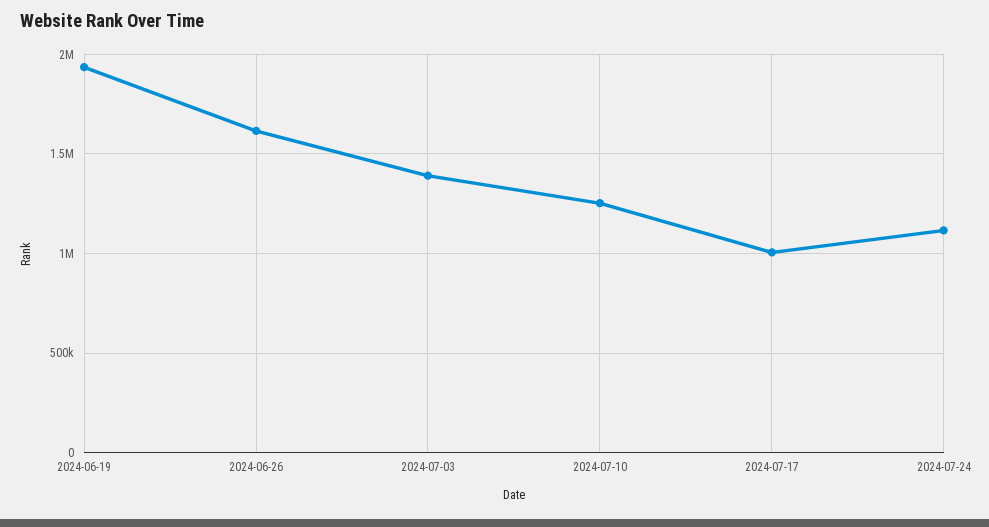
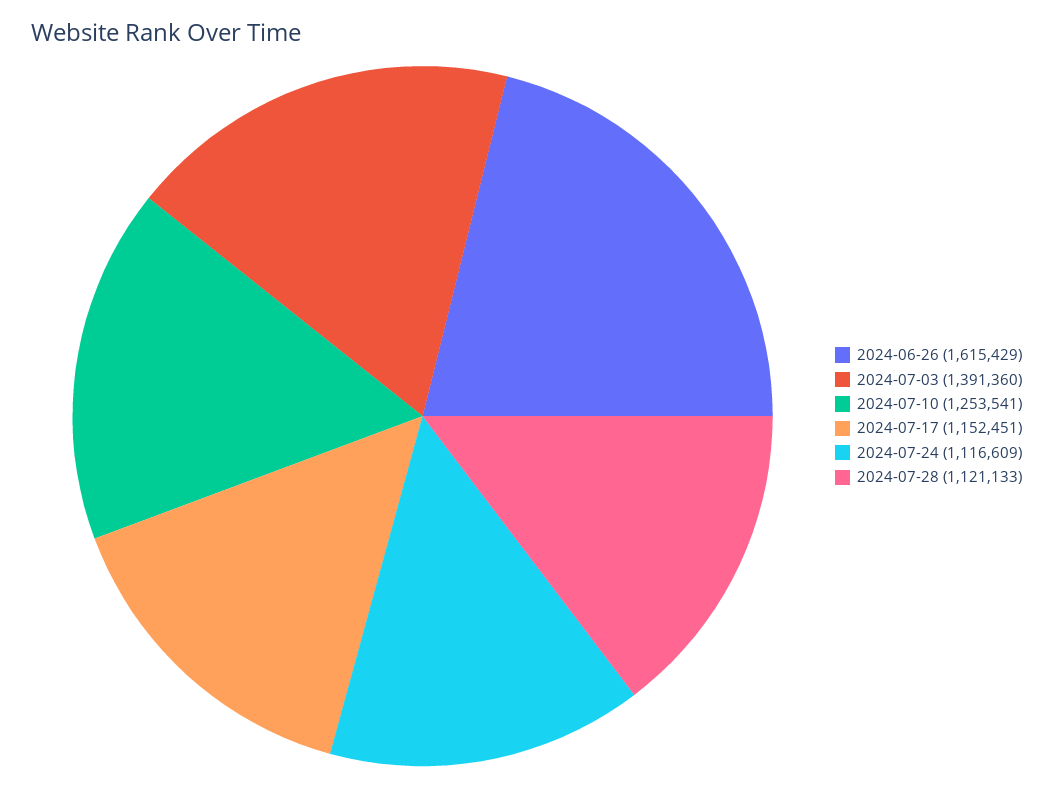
2024-06-19: 1950000 -> none
2024-07-17: 1000000 -> 1152451
2024-07-28: none -> 1121133

